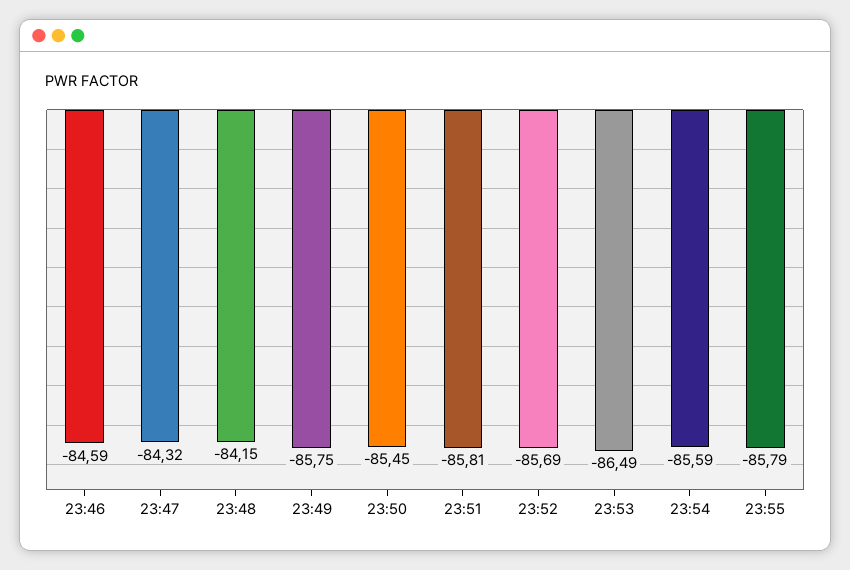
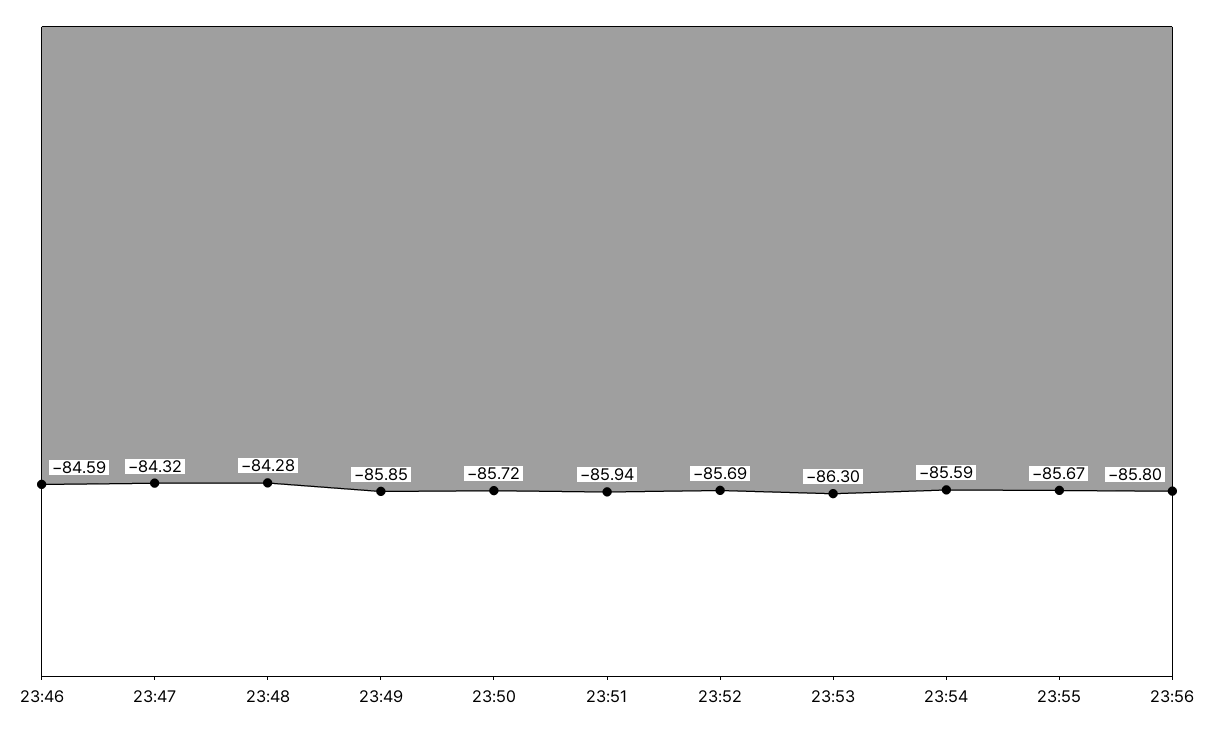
23:48: -84.15 -> -84.28
23:49: -85.75 -> -85.85
23:50: -85.45 -> -85.72
23:51: -85.81 -> -85.94
23:53: -86.49 -> -86.3
23:55: -85.79 -> -85.67
23:56: none -> -85.8

